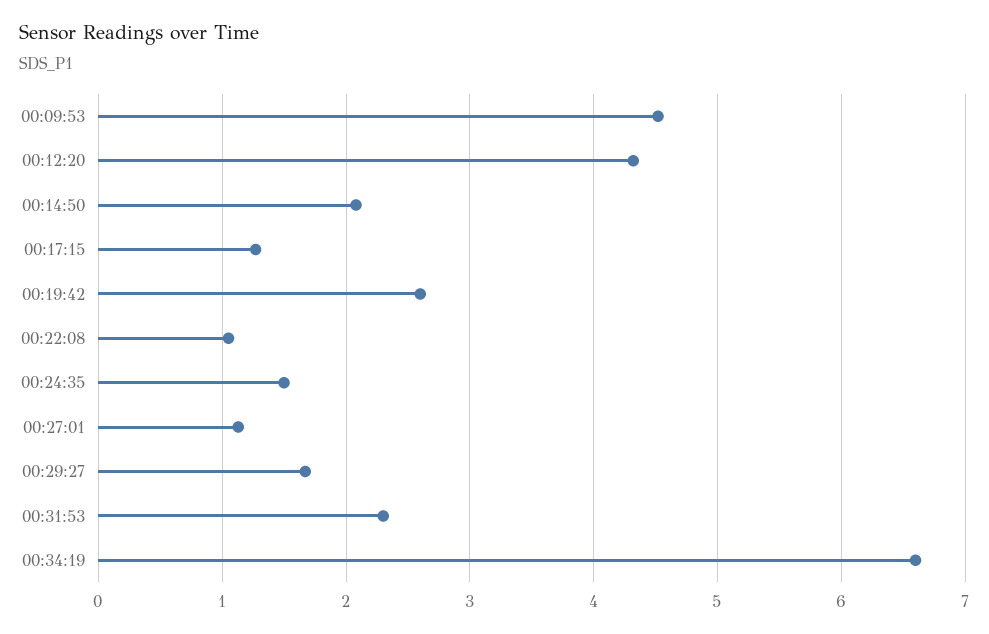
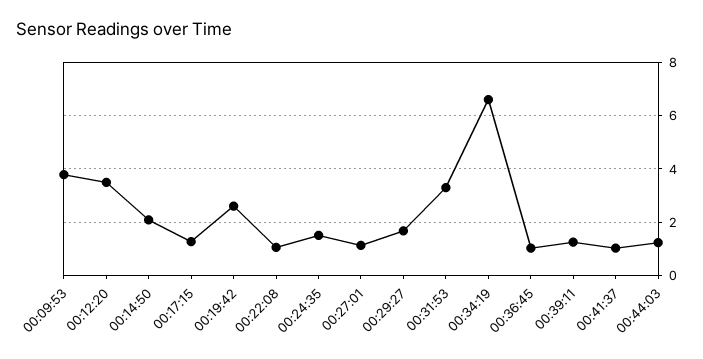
00:09:53: 4.5 -> 3.75
00:12:20: 4.3 -> 3.5
00:31:53: 2.3 -> 3.25
00:36:45: none -> 1
00:39:11: none -> 1.25
00:41:37: none -> 1
00:44:03: none -> 1.25

